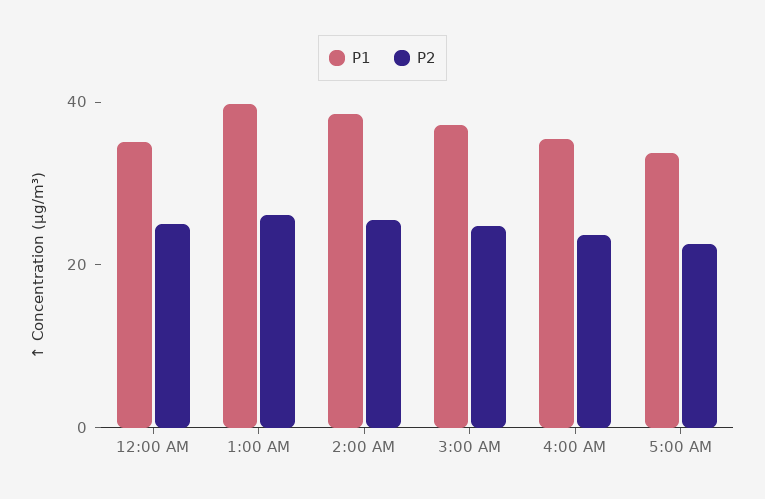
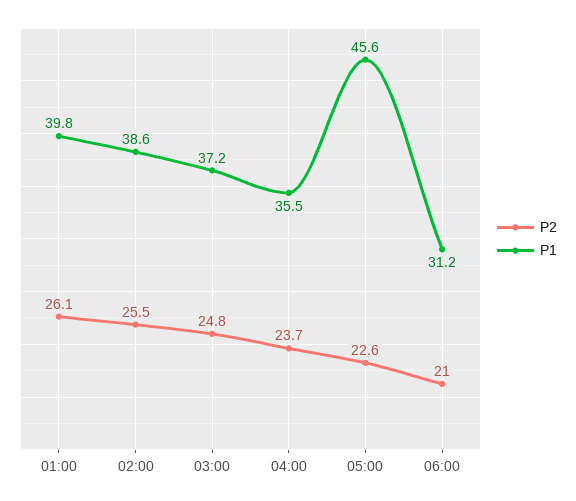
P1, 12:00 AM: 35 -> none
P2, 12:00 AM: 25 -> none
P1, 5:00 AM: 35 -> 45.6
P2, 06:00: none -> 21
P1, 06:00: none -> 31.2

